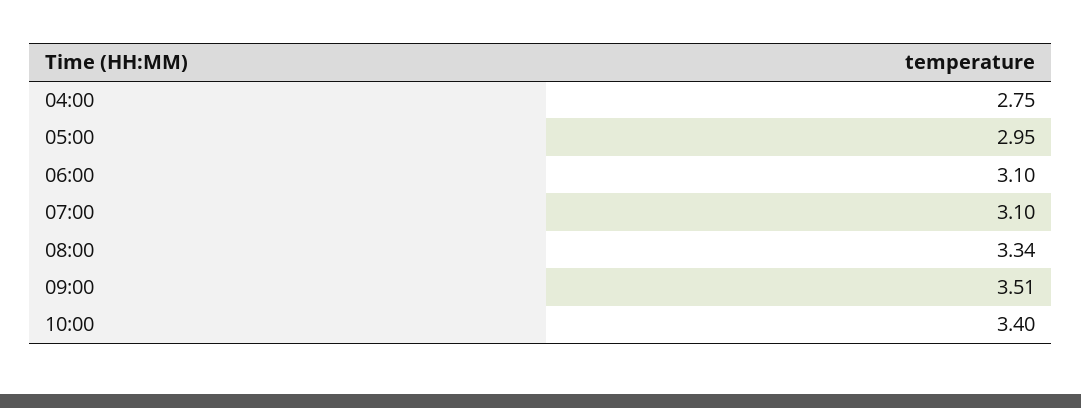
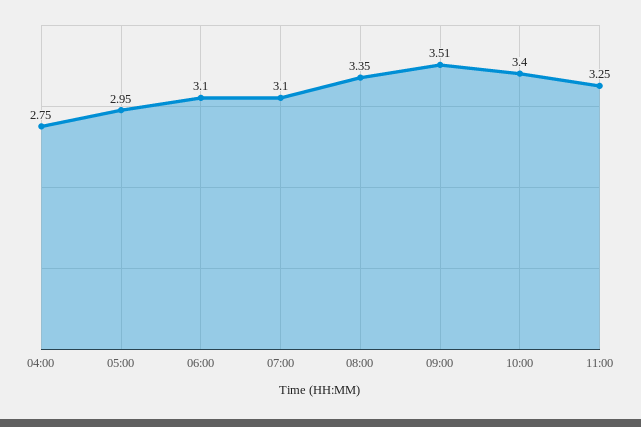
08:00: 3.34 -> 3.35
11:00: none -> 3.25

